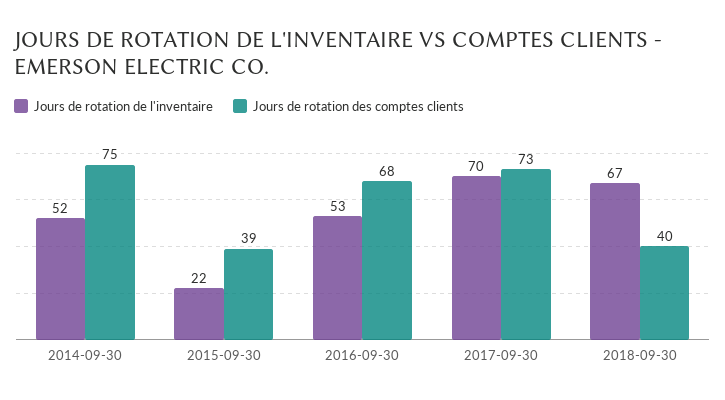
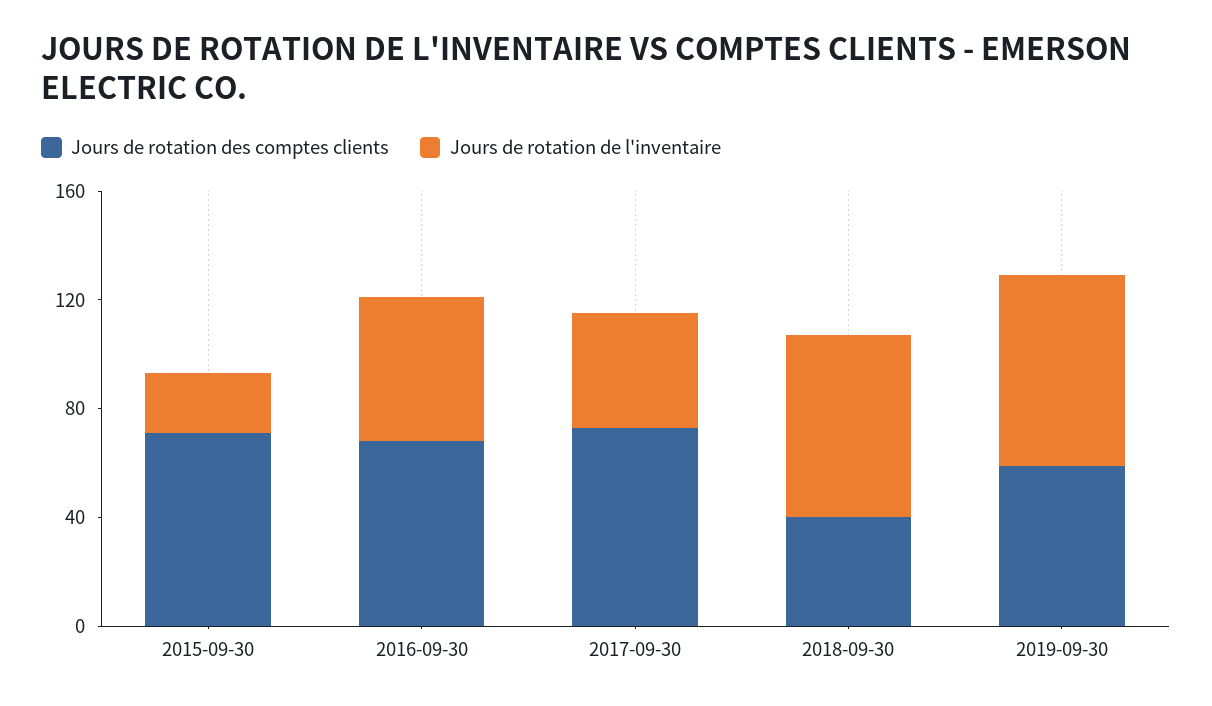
Jours de rotation de l'inventaire, 2014-09-30: 52 -> none
Jours de rotation des comptes clients, 2014-09-30: 75 -> none
Jours de rotation des comptes clients, 2015-09-30: 39 -> 70
Jours de rotation de l'inventaire, 2017-09-30: 70 -> 40
Jours de rotation des comptes clients, 2019-09-30: none -> 60
Jours de rotation de l'inventaire, 2019-09-30: none -> 70

